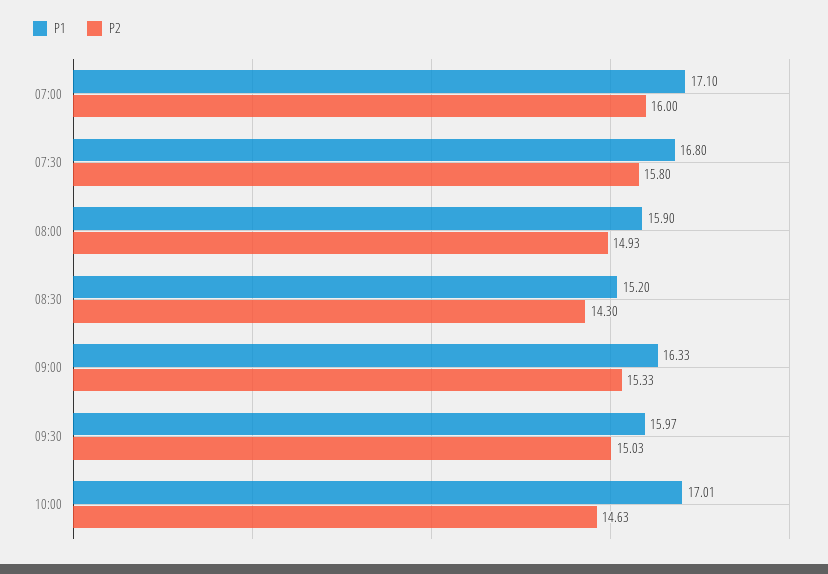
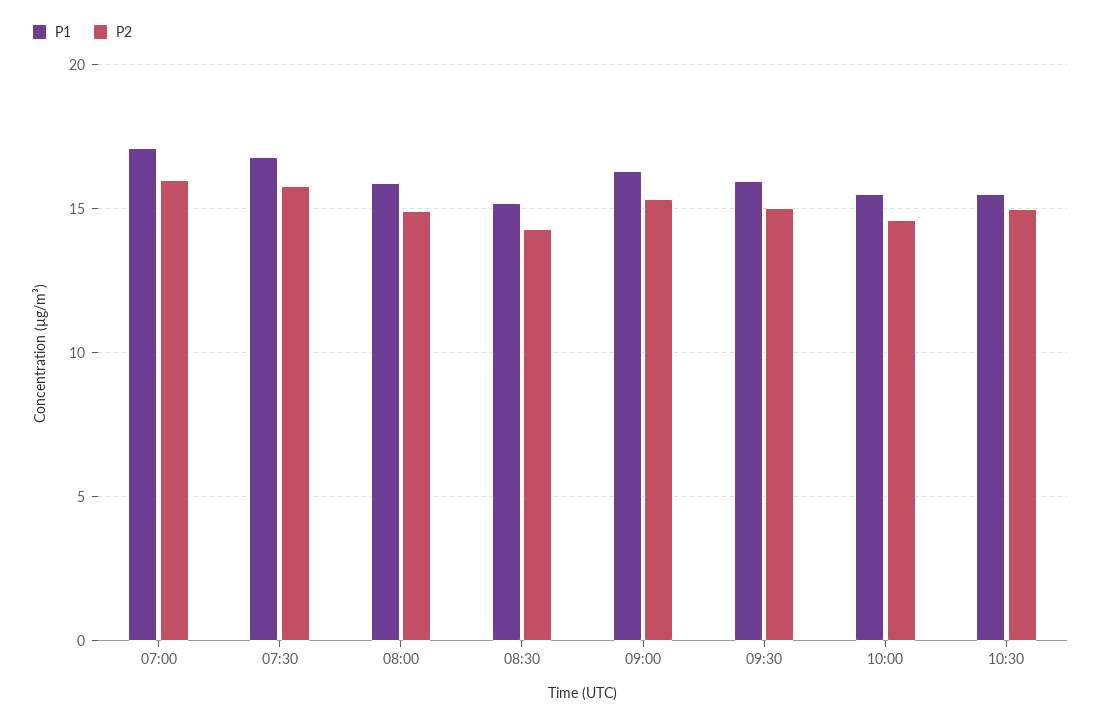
P1, 10:00: 17.01 -> 15.5
P1, 10:30: none -> 15.5
P2, 10:30: none -> 15

